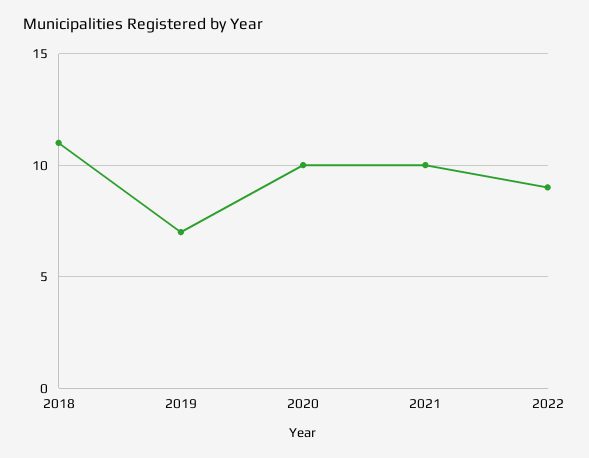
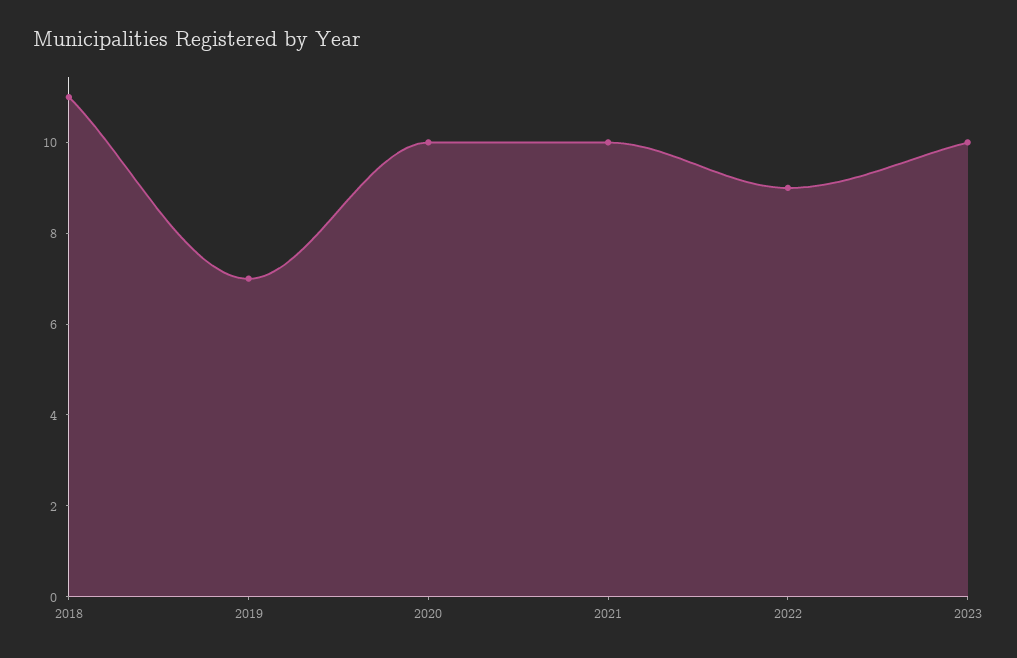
2023: none -> 10

